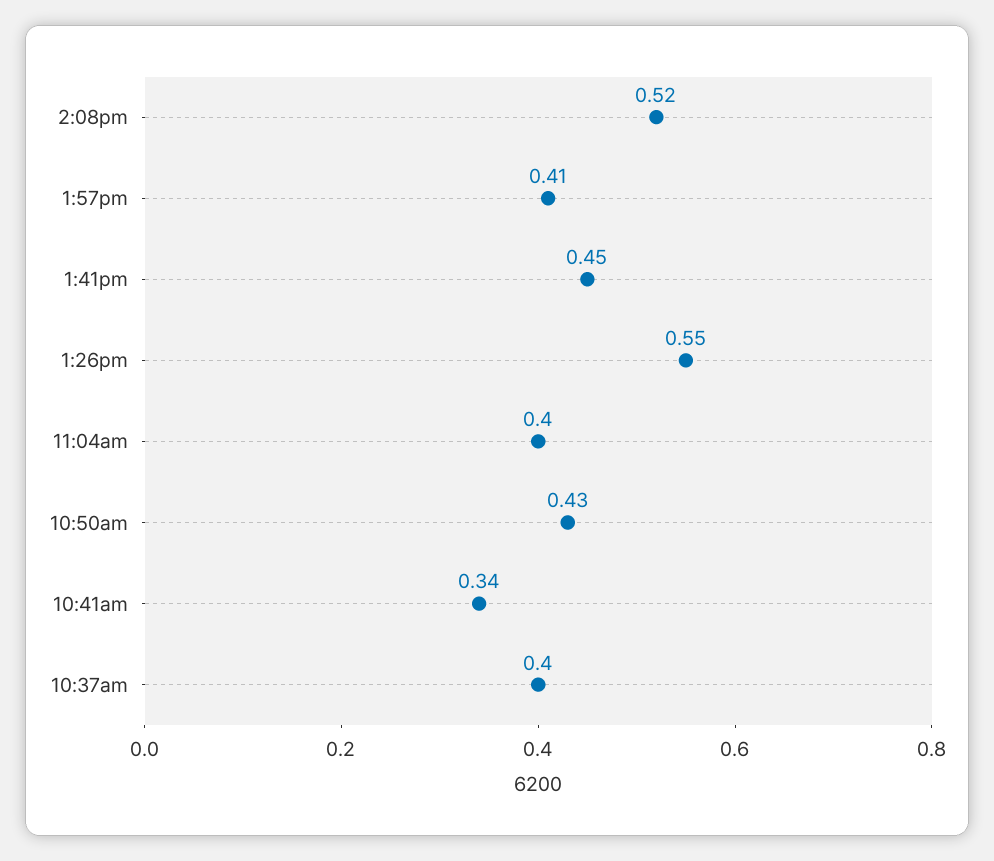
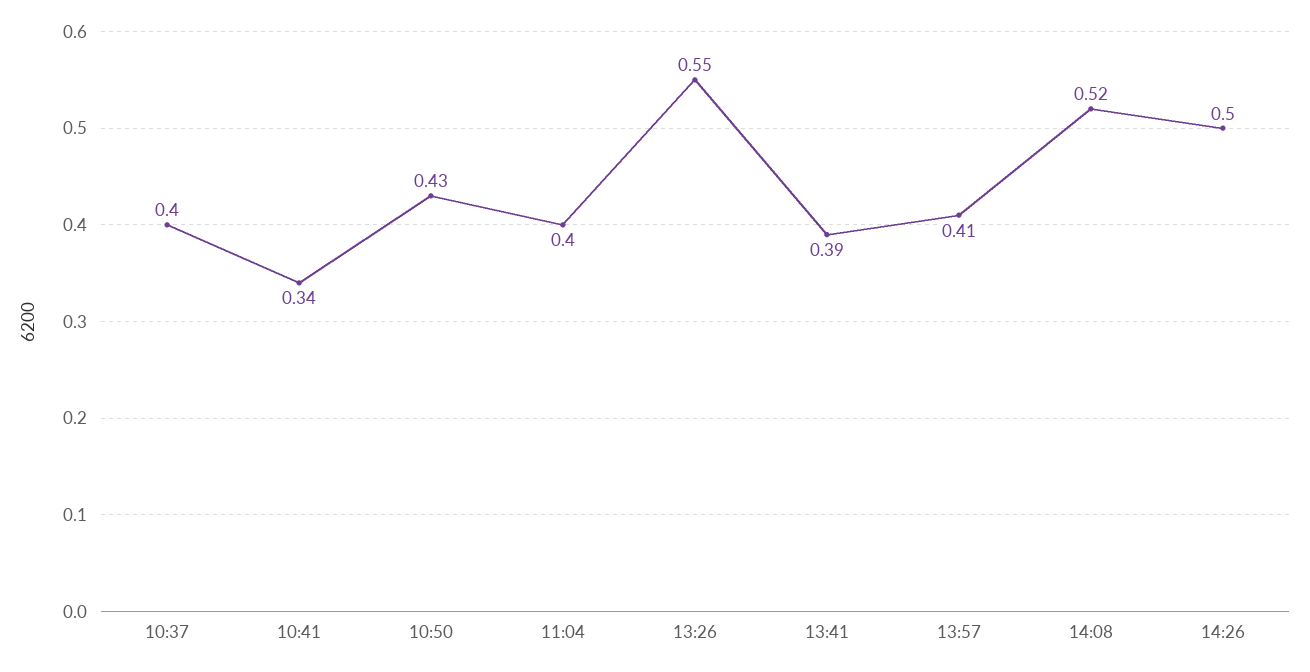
1:41pm: 0.45 -> 0.39
14:26: none -> 0.5

